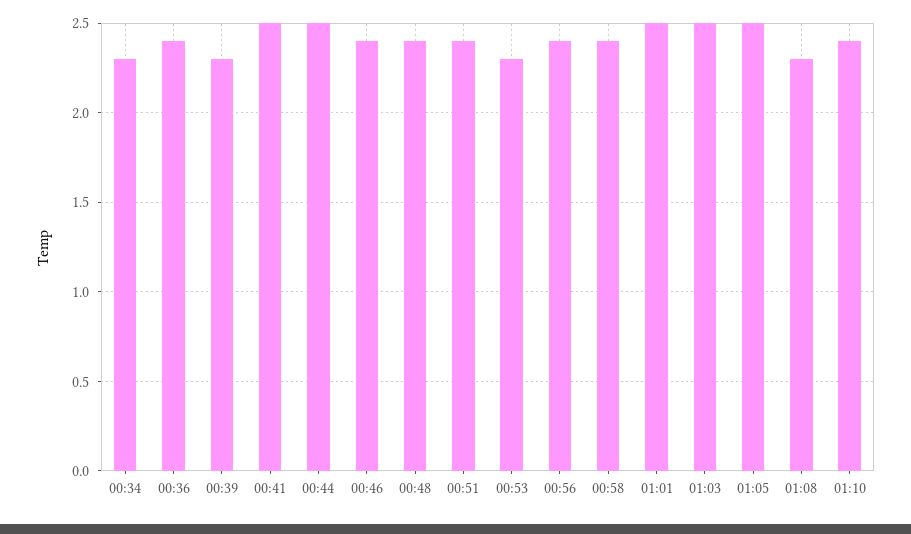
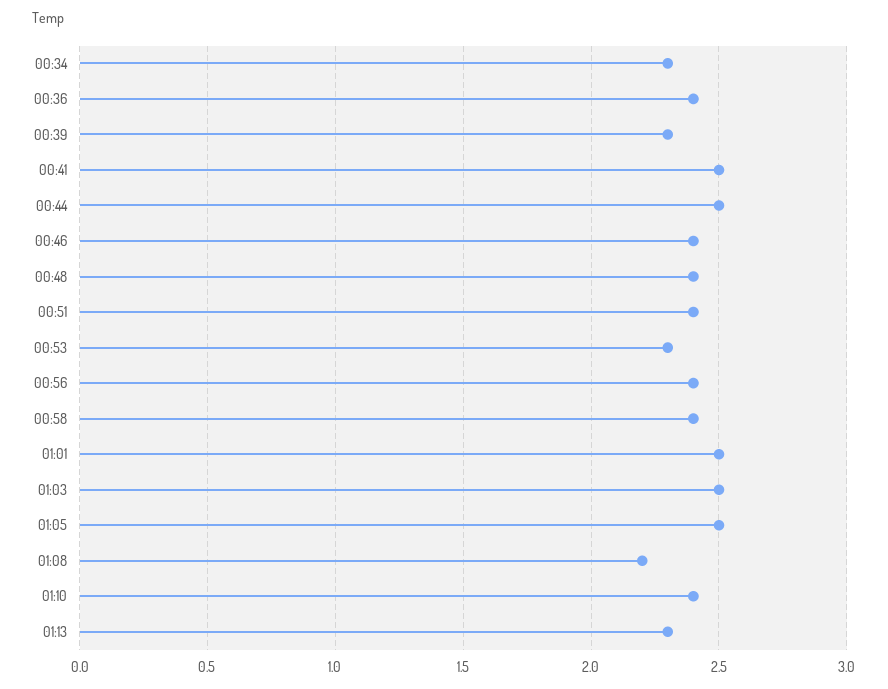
01:08: 2.3 -> 2.2
01:13: none -> 2.3

